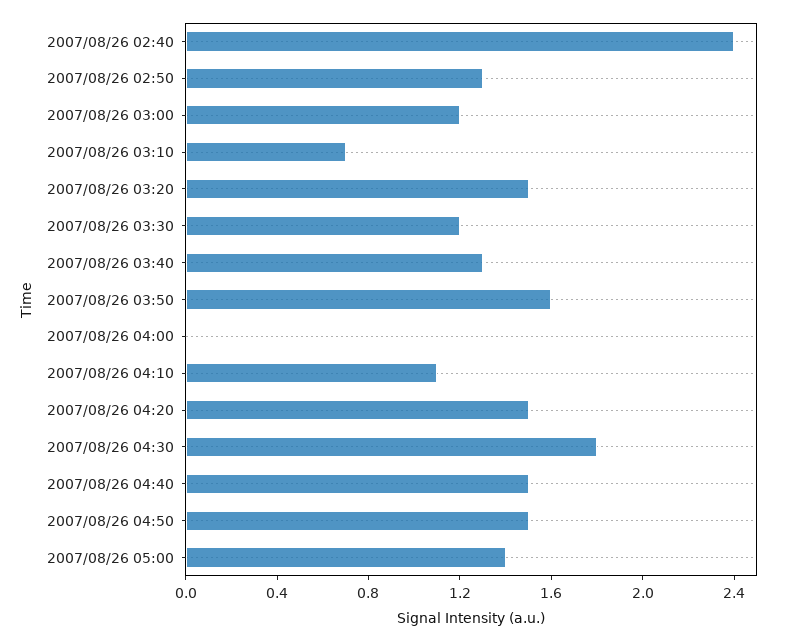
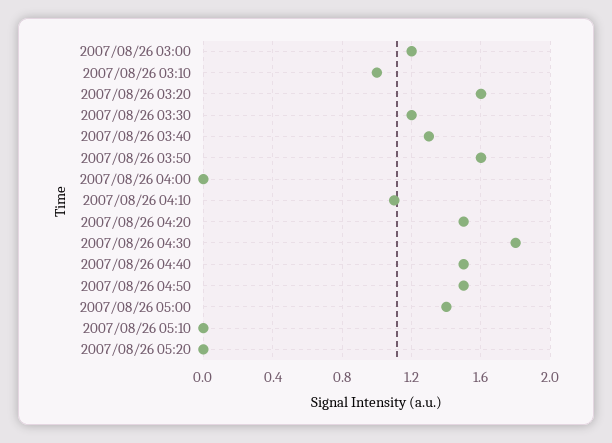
2007/08/26 02:40: 2.4 -> none
2007/08/26 02:50: 1.3 -> none
2007/08/26 03:10: 0.7 -> 1
2007/08/26 03:20: 1.5 -> 1.6
2007/08/26 05:10: none -> 0
2007/08/26 05:20: none -> 0

